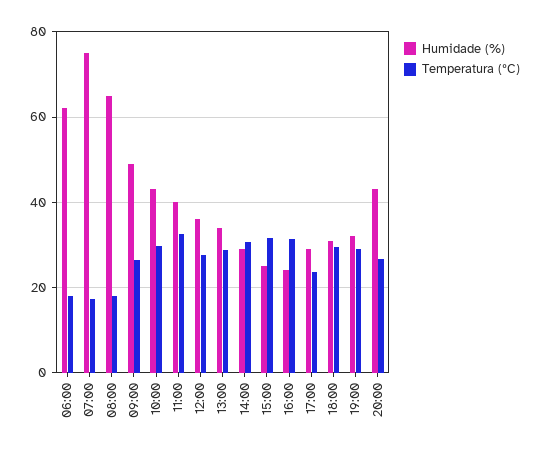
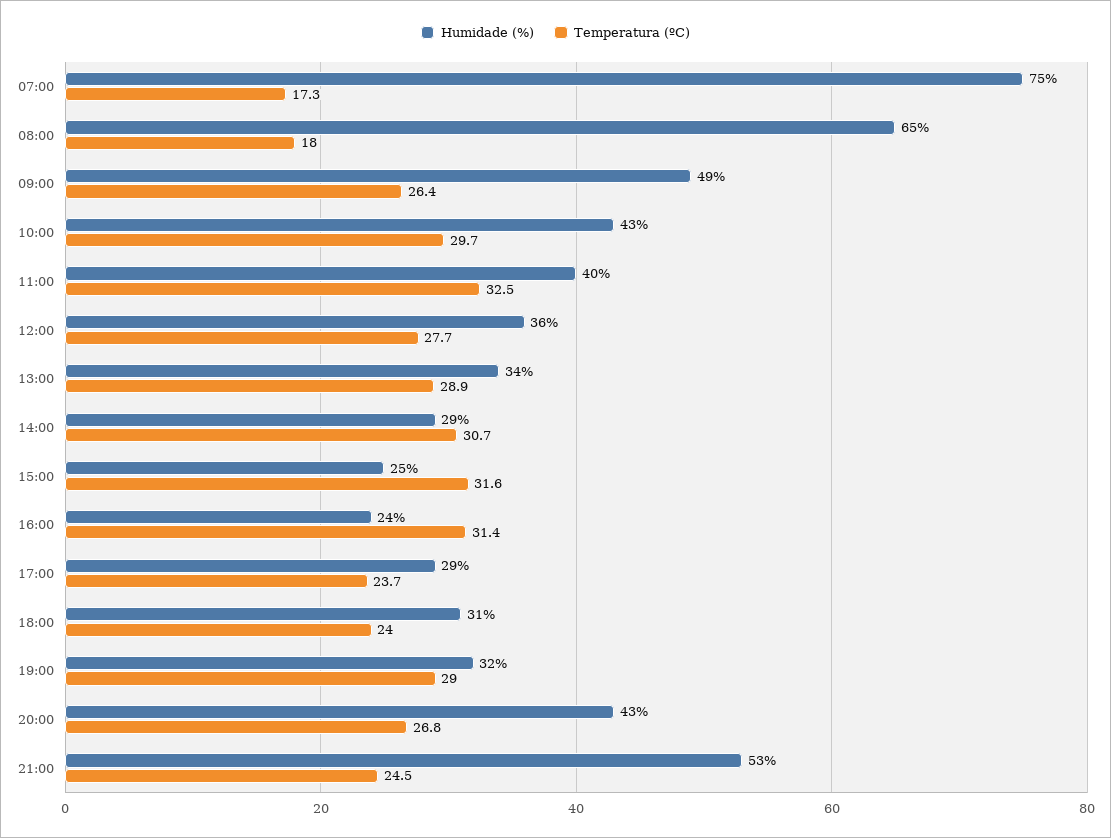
Humidade (%), 06:00: 62 -> none
Temperatura (ºC), 06:00: 18 -> none
Temperatura (ºC), 18:00: 30 -> 24
Humidade (%), 21:00: none -> 53
Temperatura (ºC), 21:00: none -> 24.5

